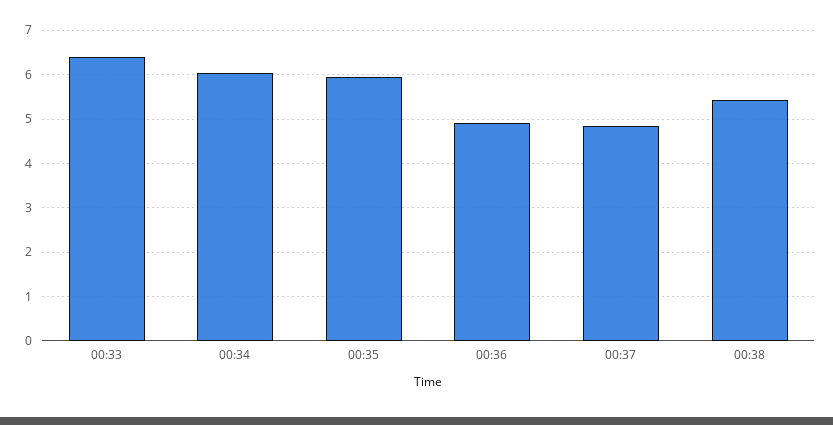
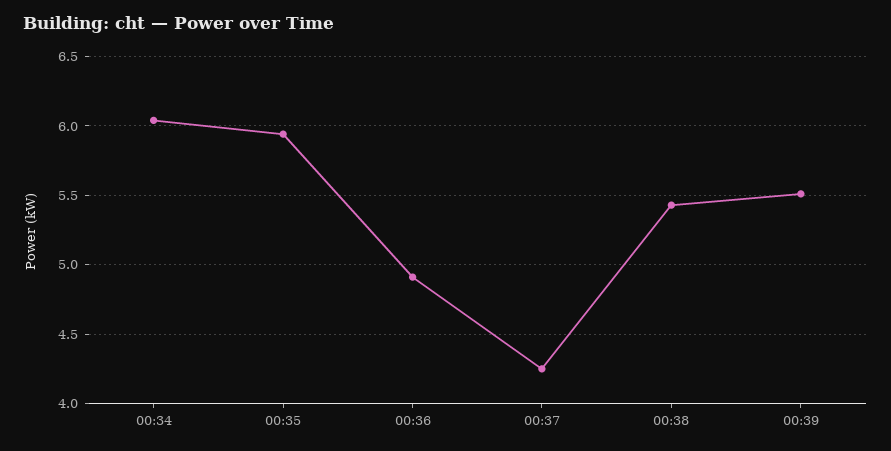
00:33: 6.4 -> none
00:37: 4.8 -> 4.25
00:39: none -> 5.5

